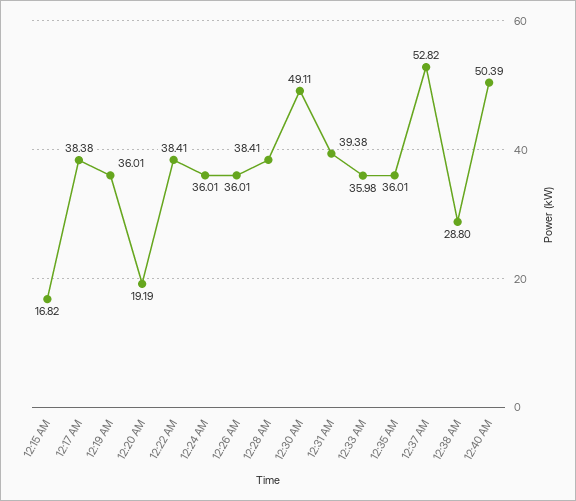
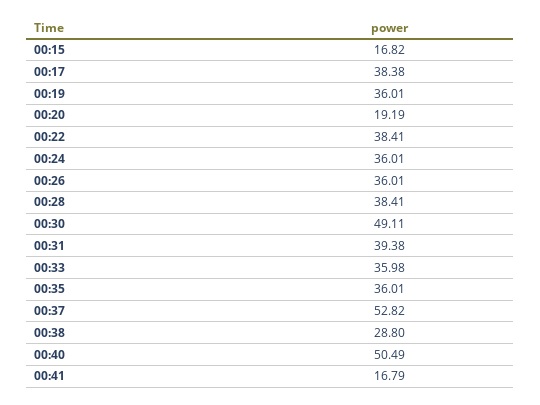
12:40 AM: 50.39 -> 50.49
00:41: none -> 16.79

